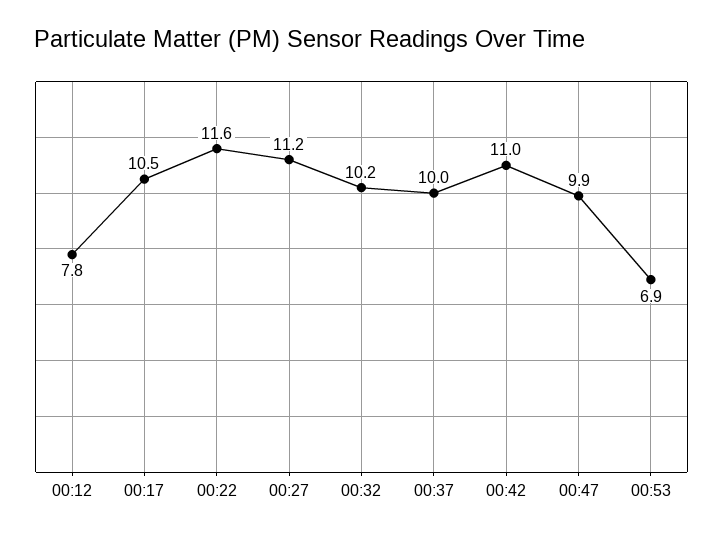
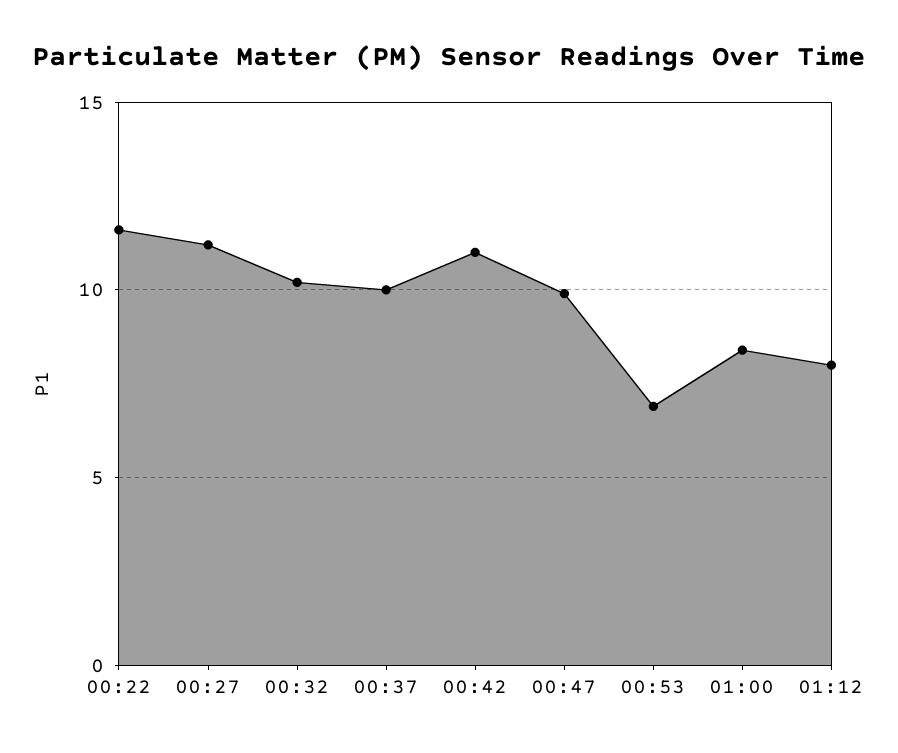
00:12: 7.8 -> none
00:17: 10.5 -> none
01:00: none -> 8.5
01:12: none -> 8

